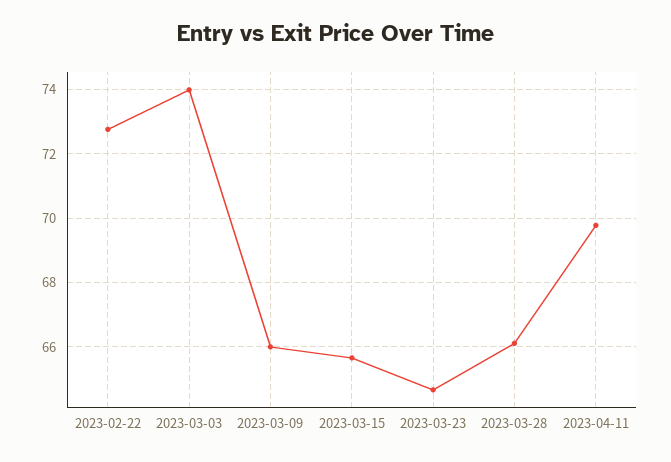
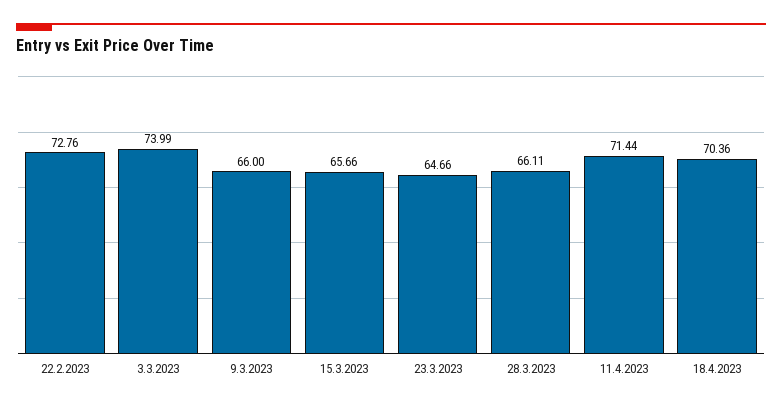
2023-04-11: 69.8 -> 71.44
18.4.2023: none -> 70.36

